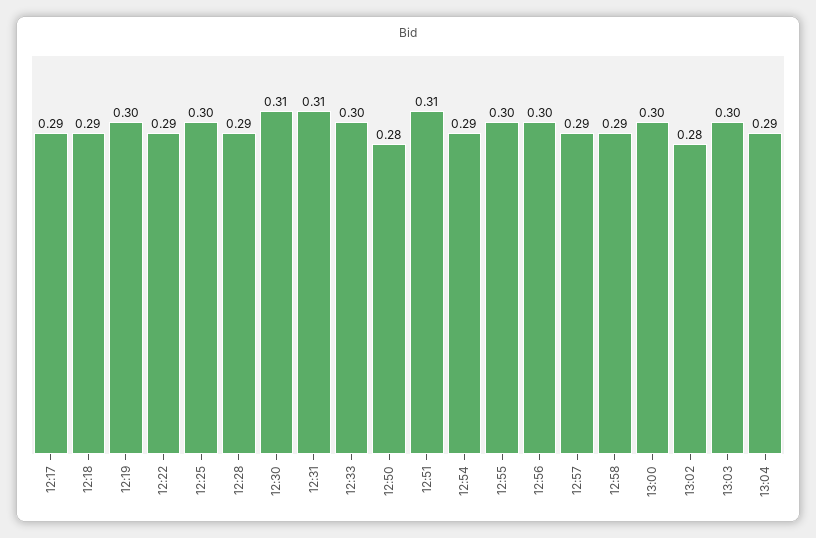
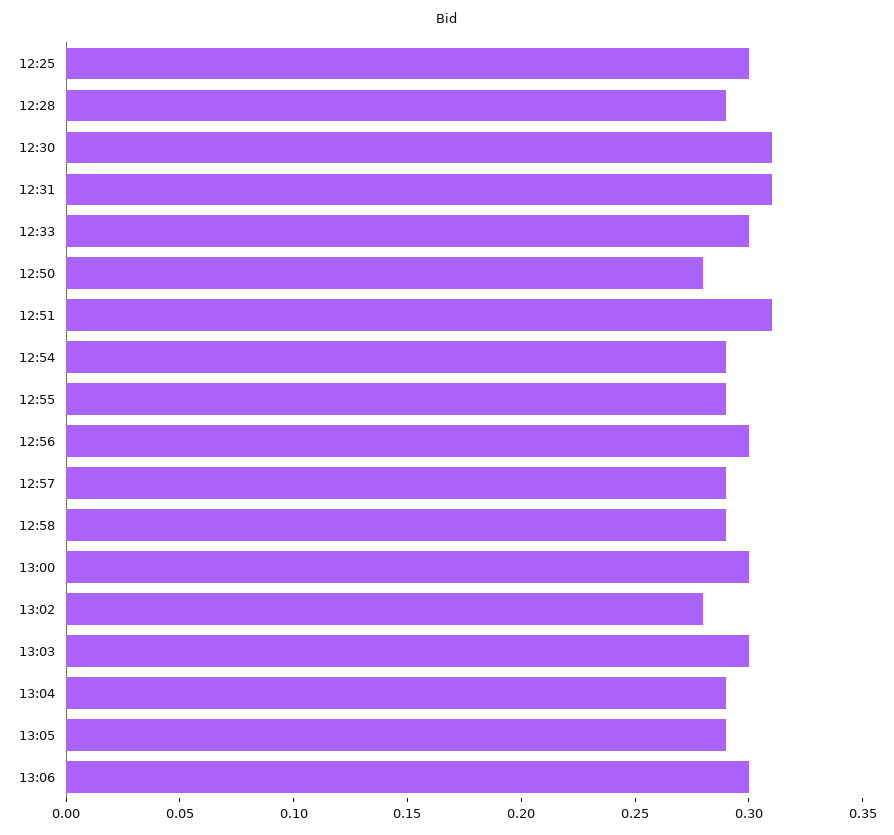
12:17: 0.29 -> none
12:18: 0.29 -> none
12:19: 0.3 -> none
12:22: 0.29 -> none
12:55: 0.3 -> 0.29
13:05: none -> 0.29
13:06: none -> 0.3

